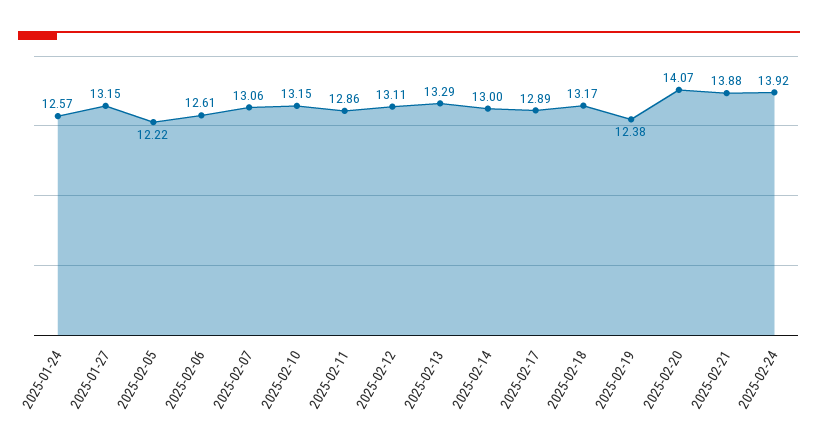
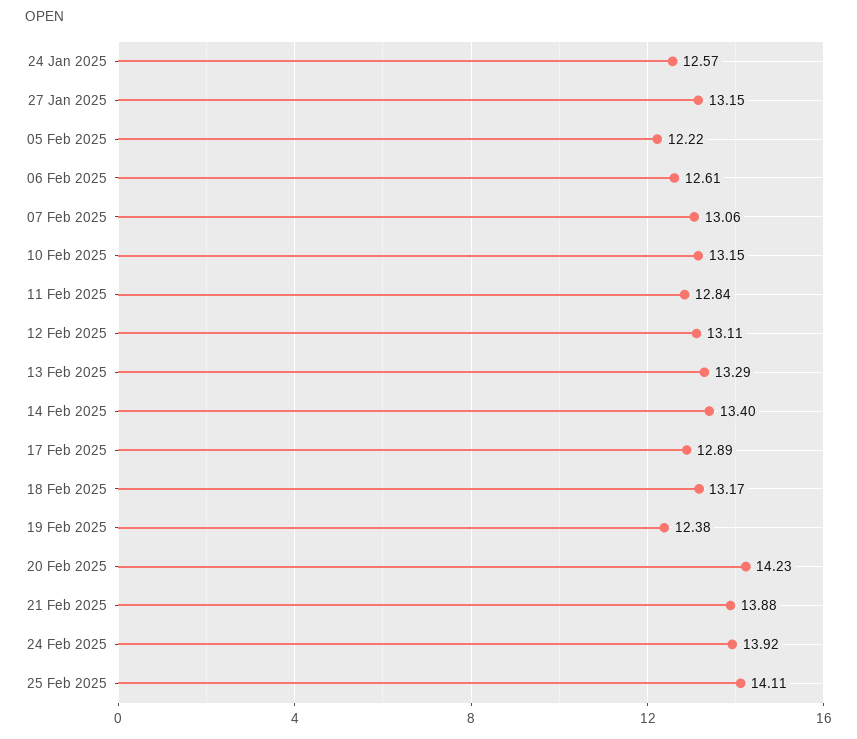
2025-02-11: 12.86 -> 12.84
2025-02-14: 13 -> 13.4
2025-02-20: 14.07 -> 14.23
25 Feb 2025: none -> 14.11

